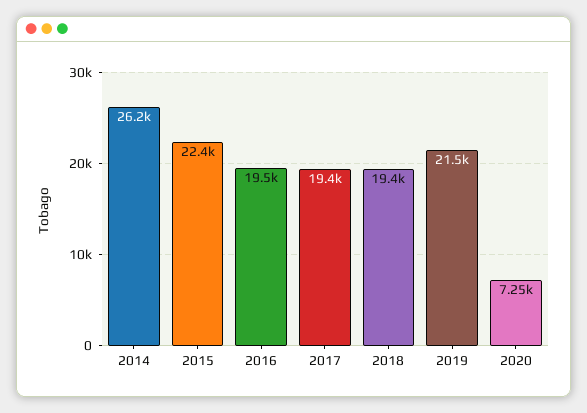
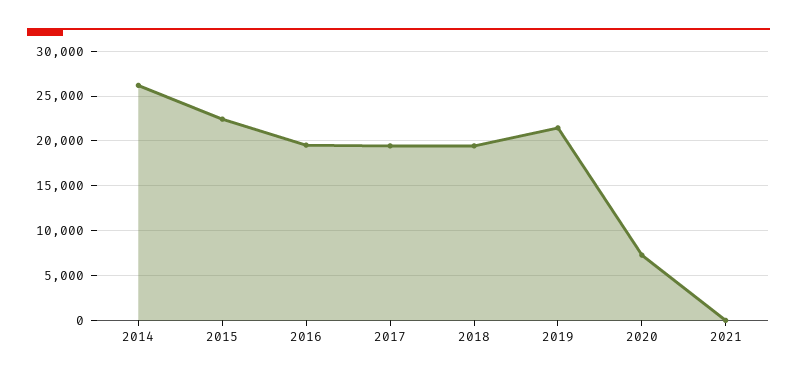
2021: none -> 0

